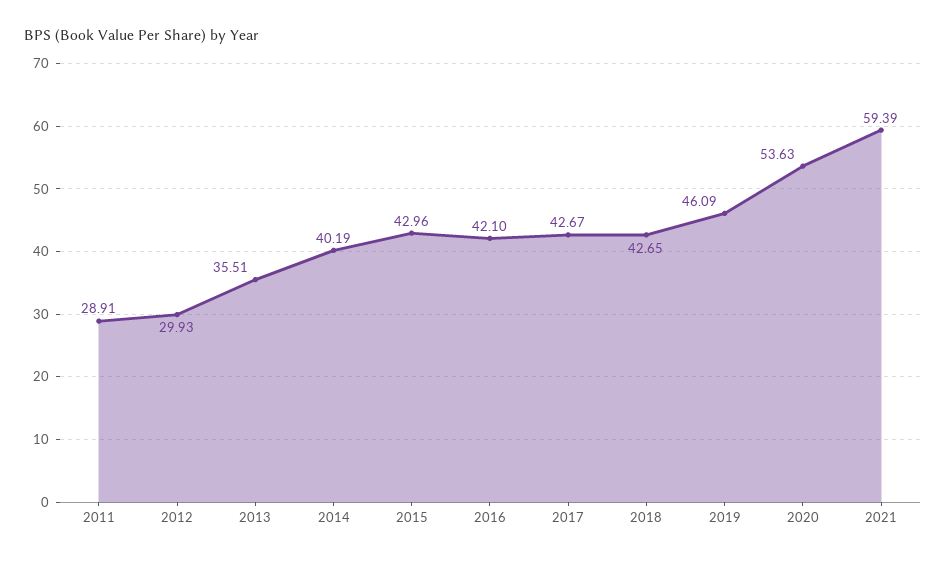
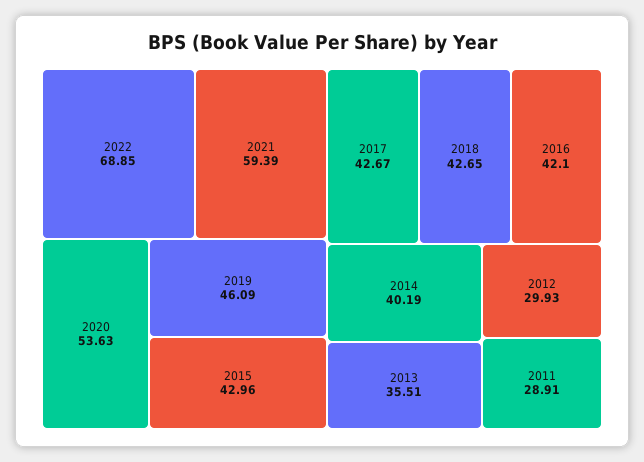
2022: none -> 68.85

